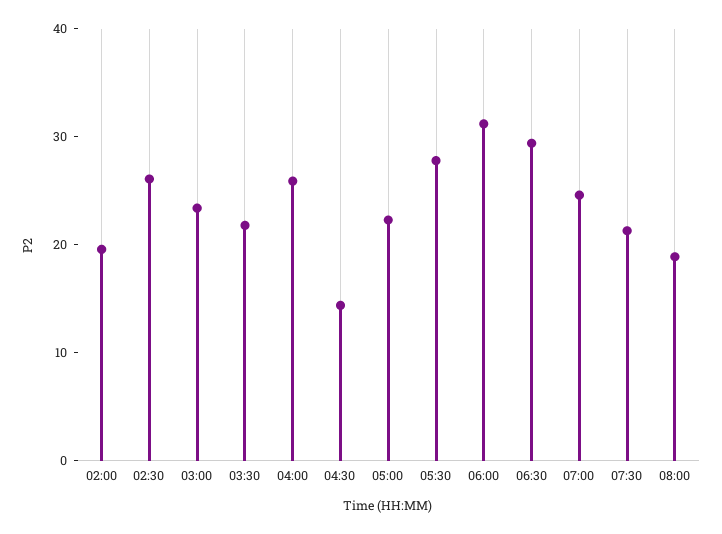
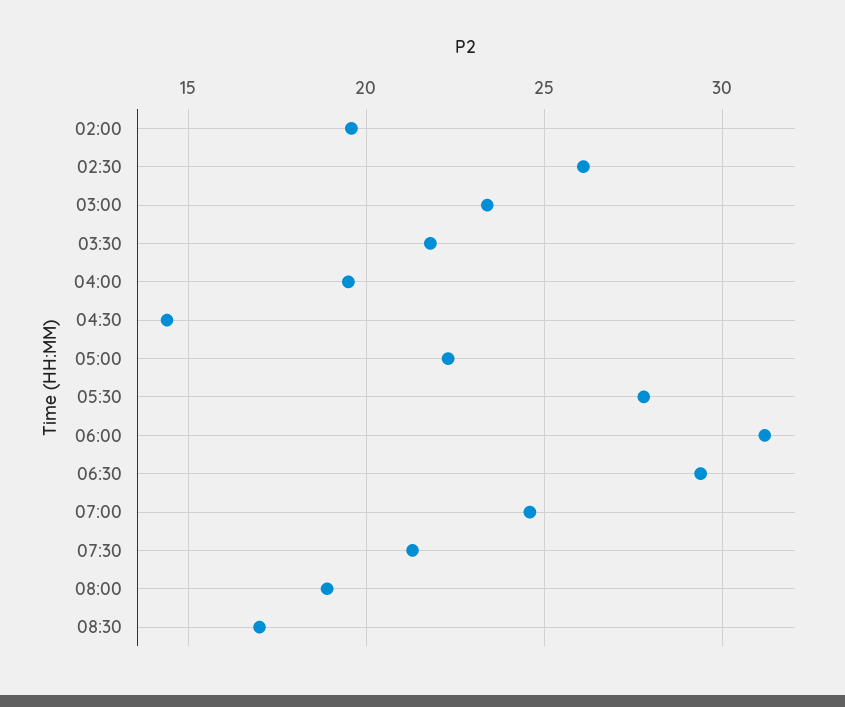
04:00: 26 -> 19.5
08:30: none -> 17

